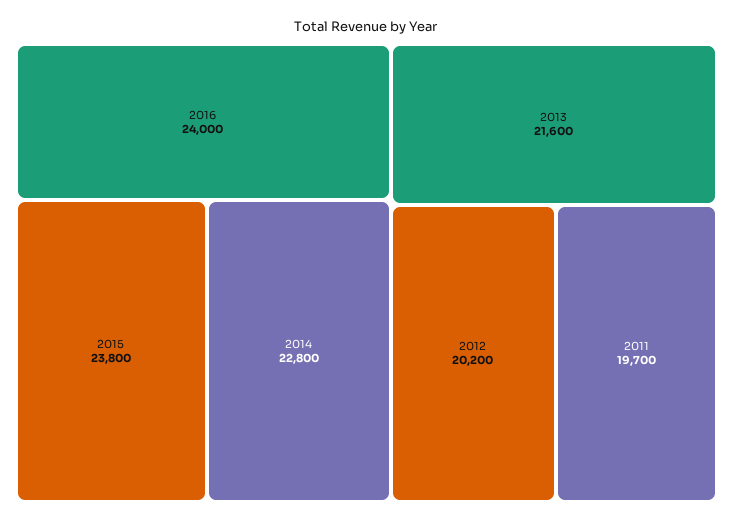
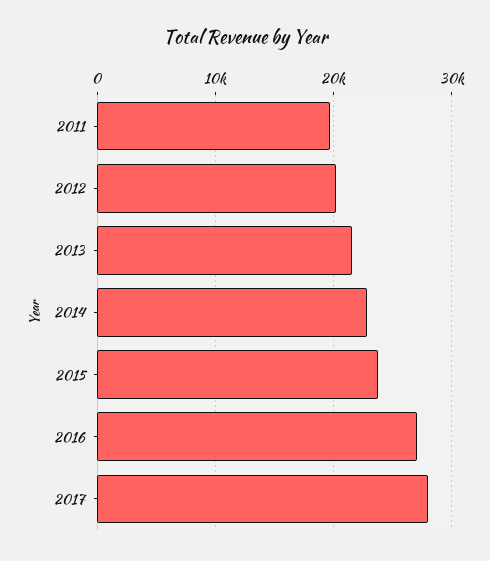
2016: 24000 -> 27000
2017: none -> 28000

